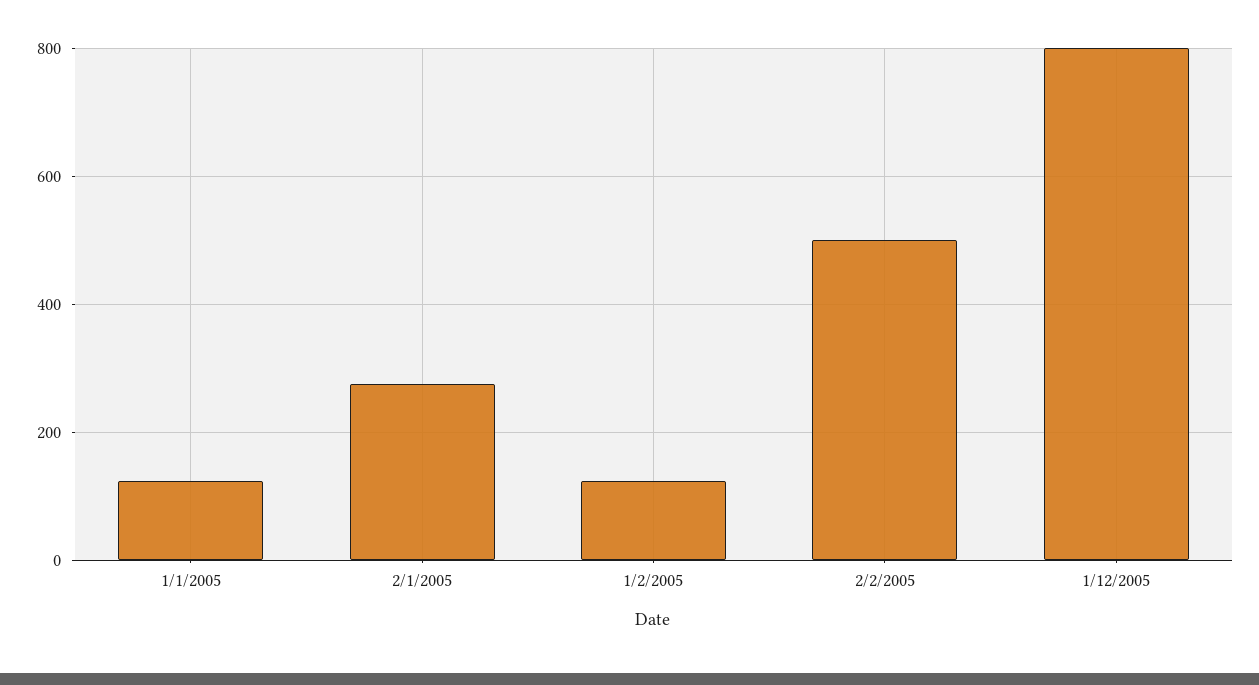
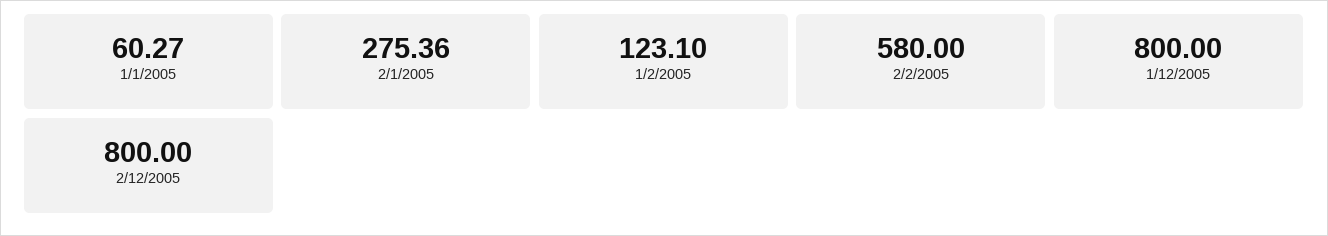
1/1/2005: 120 -> 60.27
2/2/2005: 500 -> 580
2/12/2005: none -> 800

